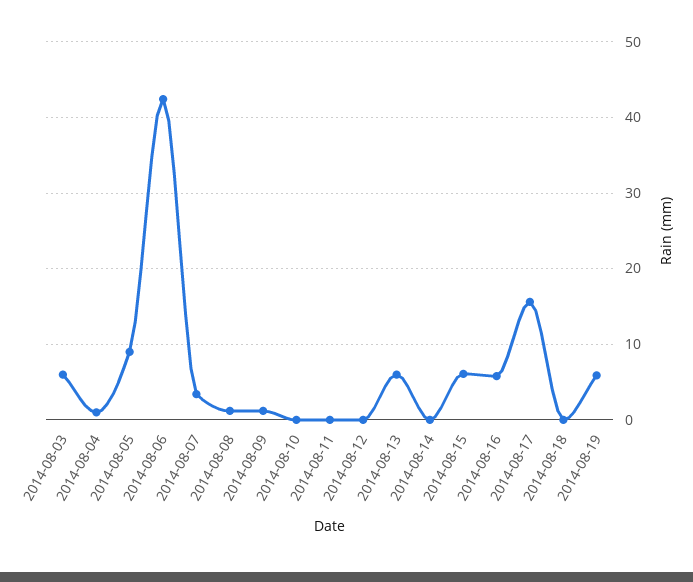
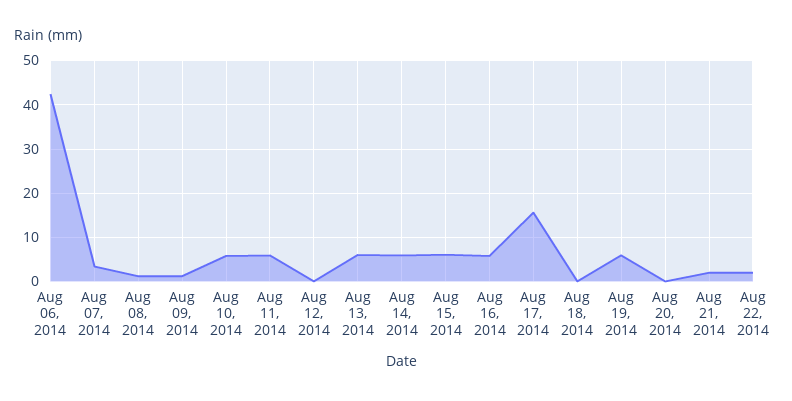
2014-08-03: 6 -> none
2014-08-04: 1 -> none
2014-08-05: 9 -> none
2014-08-10: 0 -> 6
2014-08-11: 0 -> 6
2014-08-14: 0 -> 6
Aug 20, 2014: none -> 0
Aug 21, 2014: none -> 2
Aug 22, 2014: none -> 2

